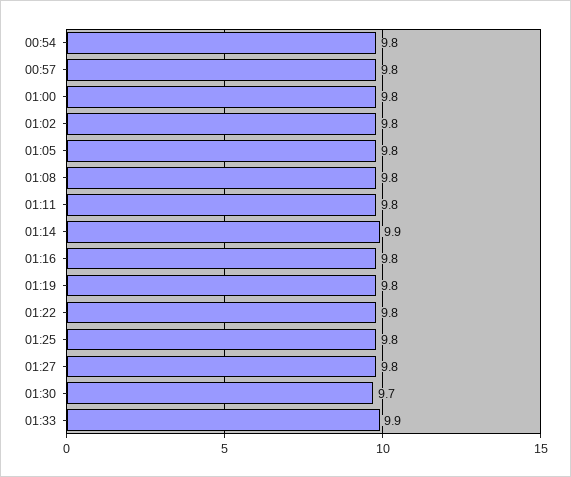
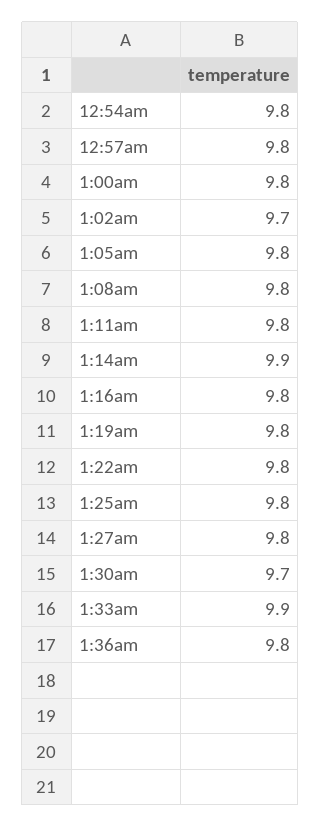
01:02: 9.8 -> 9.7
1:36am: none -> 9.8

